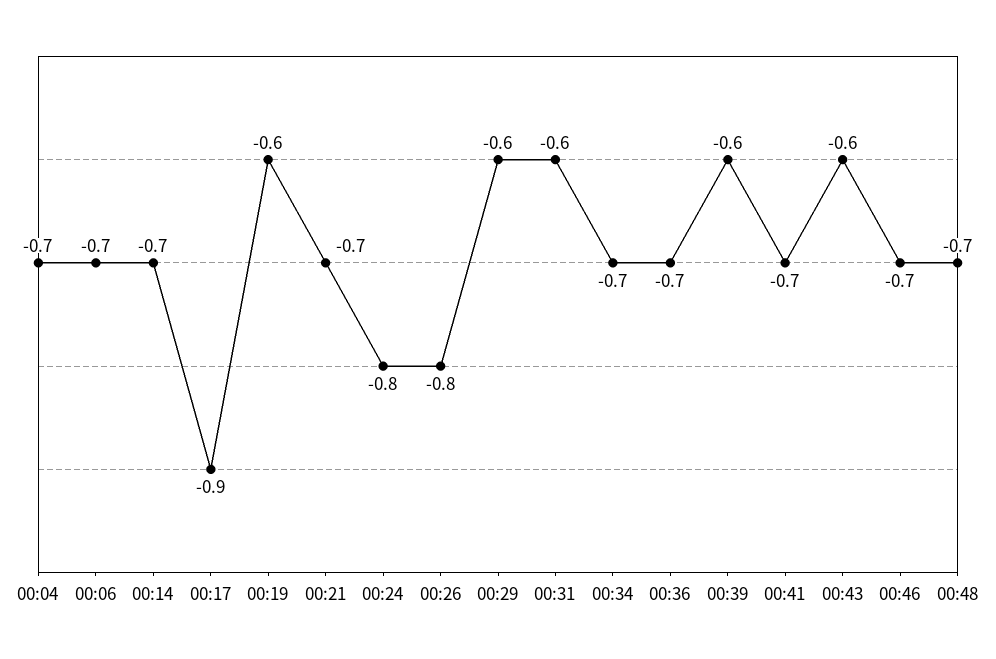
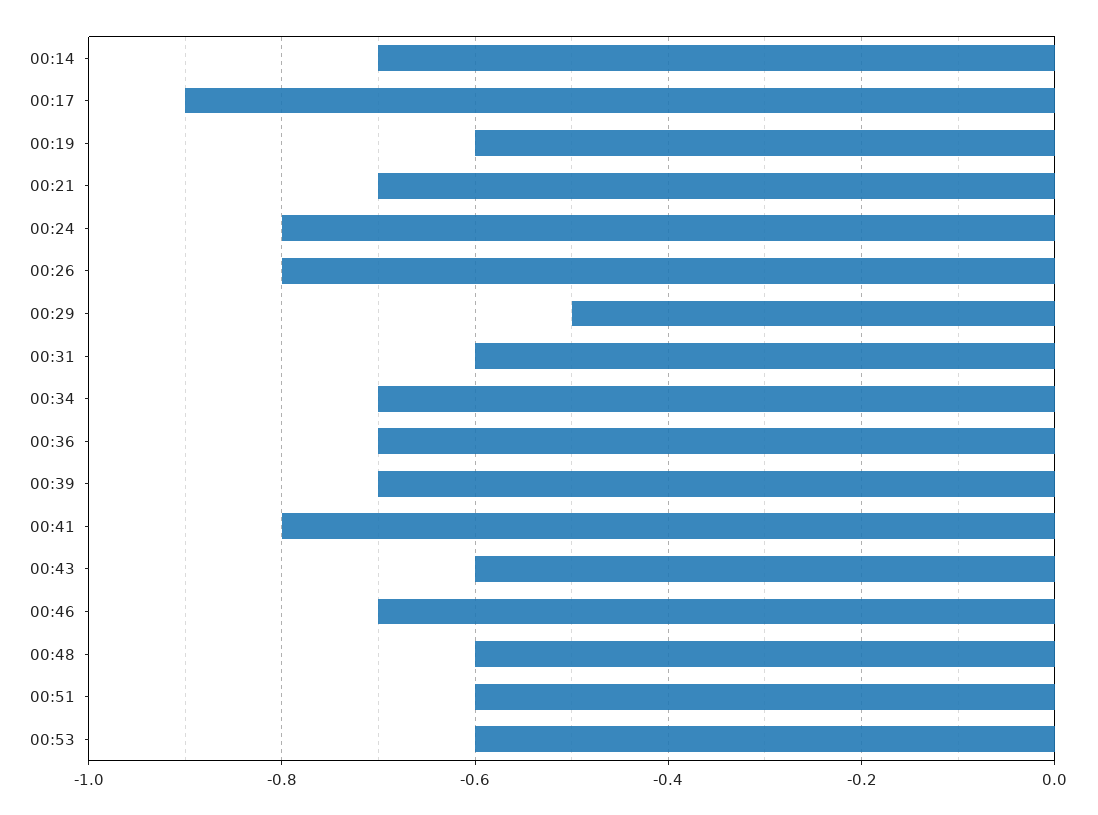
00:04: -0.7 -> none
00:06: -0.7 -> none
00:29: -0.6 -> -0.5
00:39: -0.6 -> -0.7
00:41: -0.7 -> -0.8
00:48: -0.7 -> -0.6
00:51: none -> -0.6
00:53: none -> -0.6

